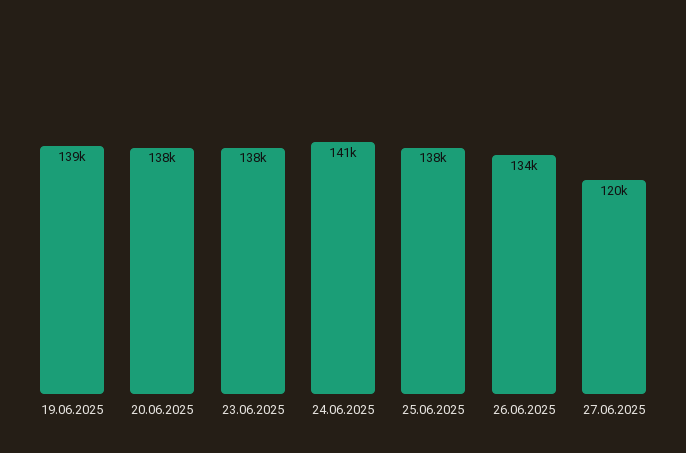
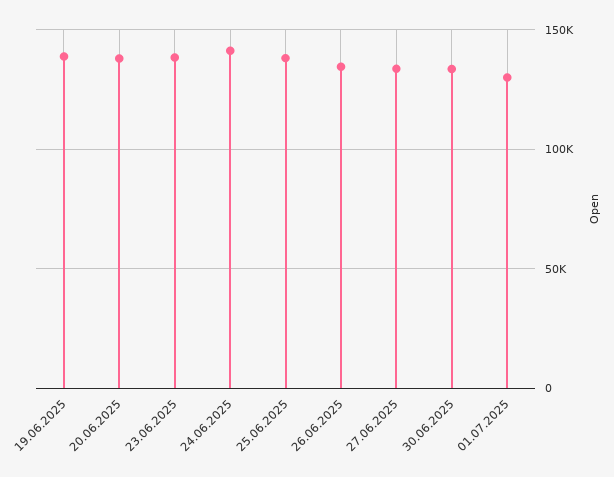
27.06.2025: 120000 -> 135000
30.06.2025: none -> 135000
01.07.2025: none -> 130000

